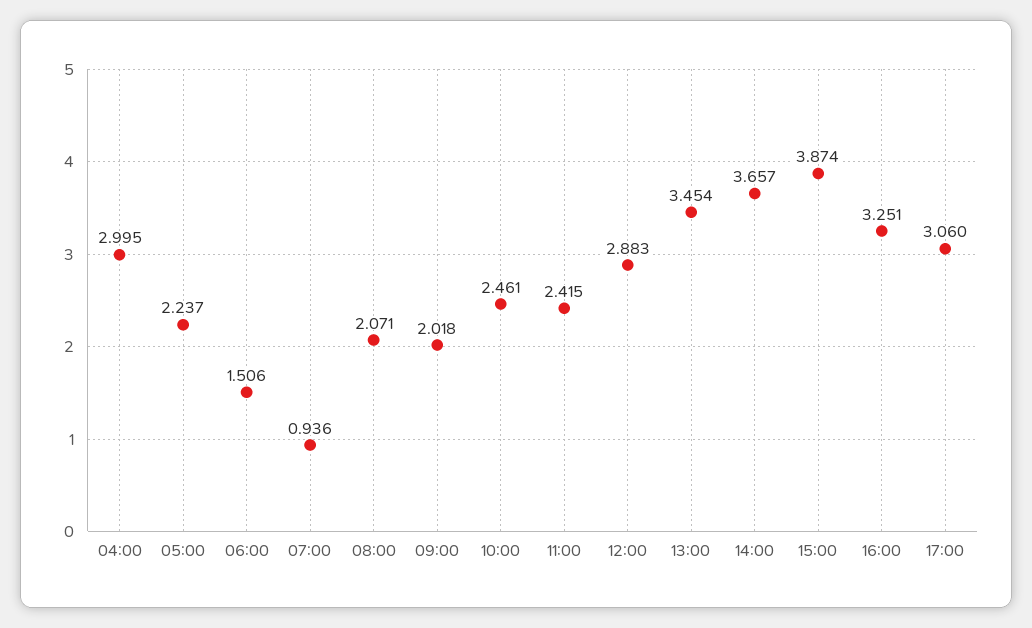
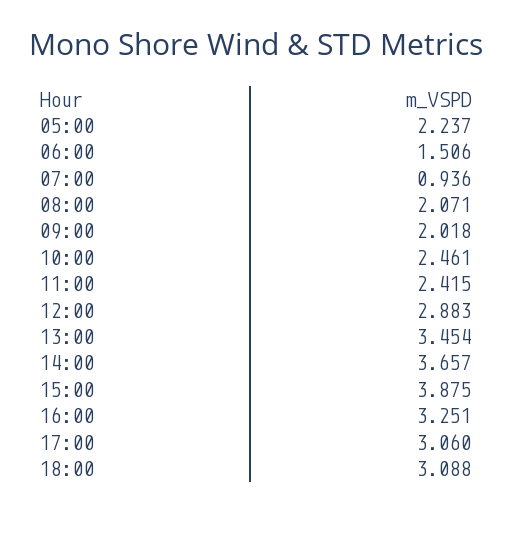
04:00: 2.995 -> none
15:00: 3.874 -> 3.875
18:00: none -> 3.088

